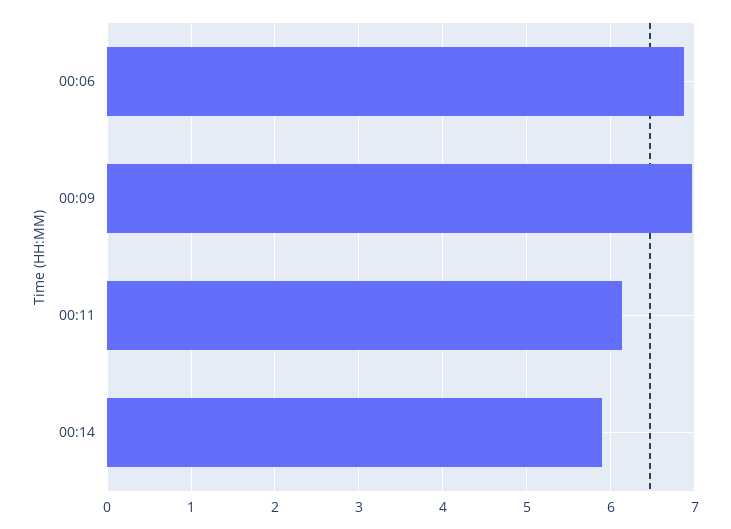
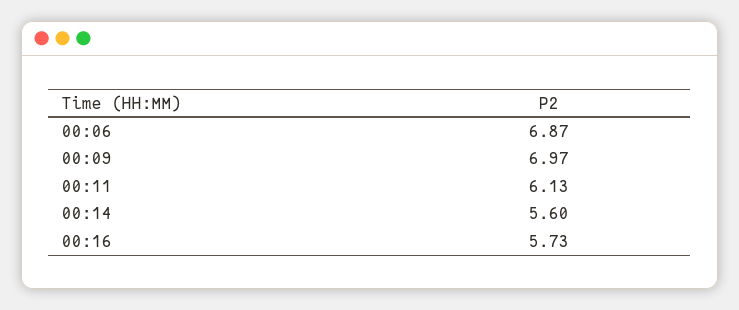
00:14: 5.9 -> 5.6
00:16: none -> 5.73

